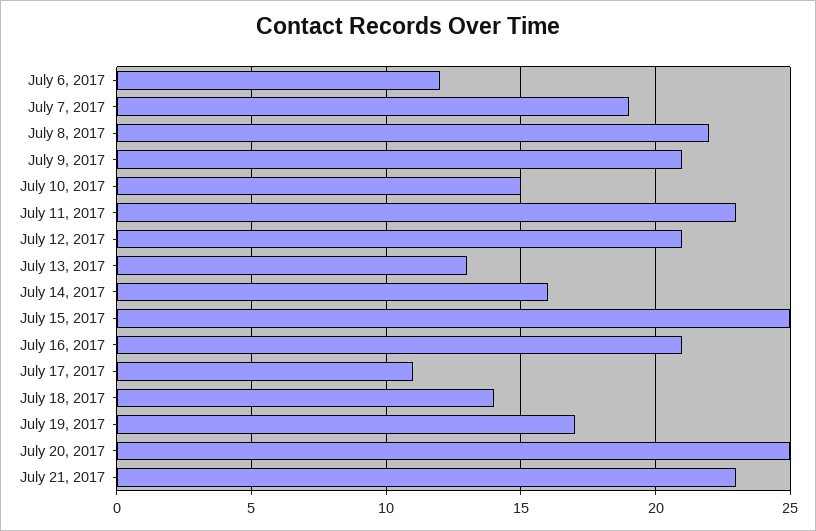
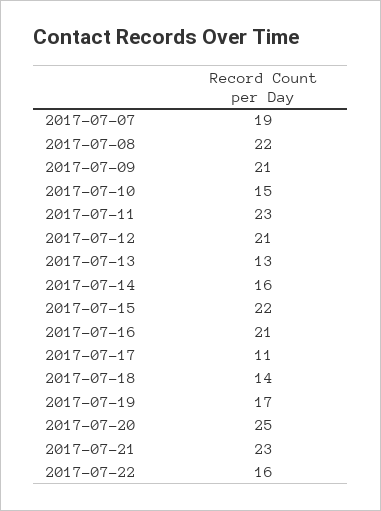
July 6, 2017: 12 -> none
July 15, 2017: 25 -> 22
2017-07-22: none -> 16

